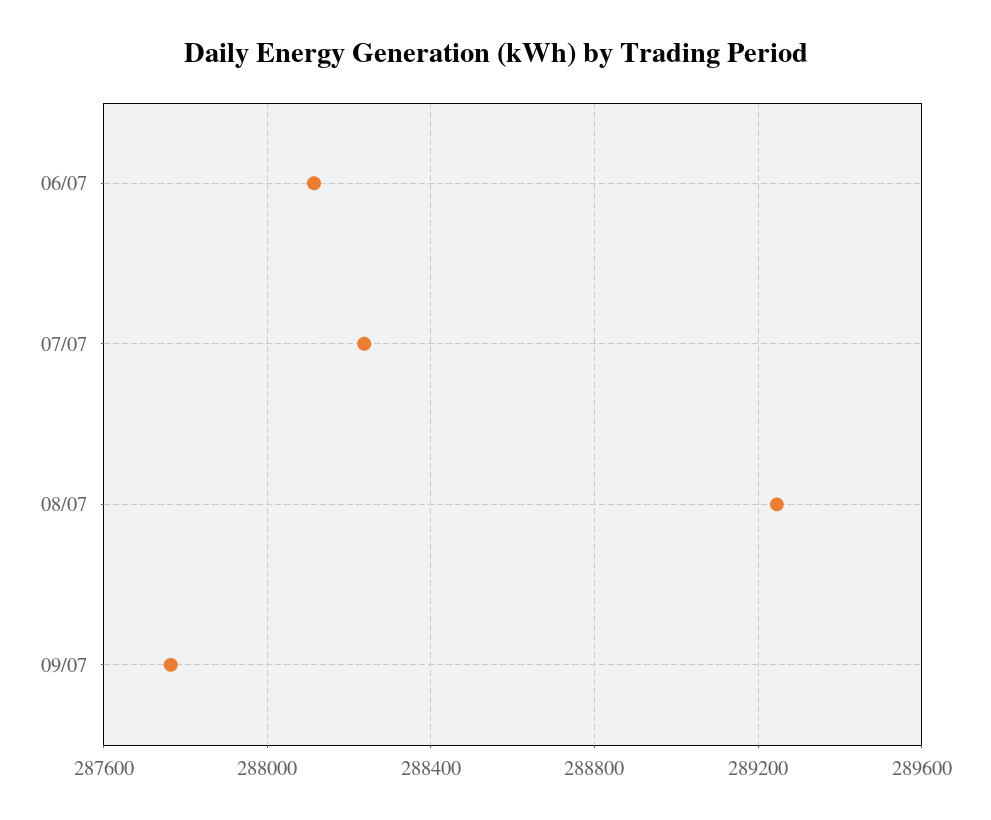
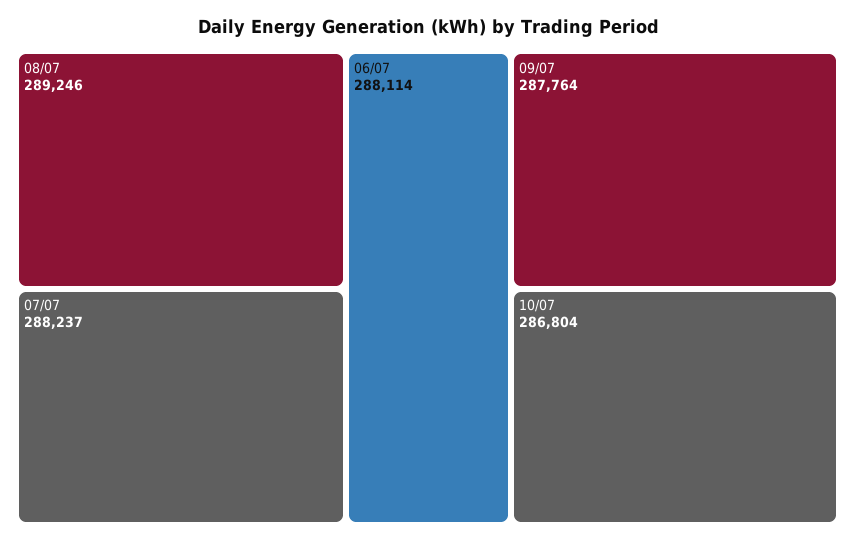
10/07: none -> 286804

